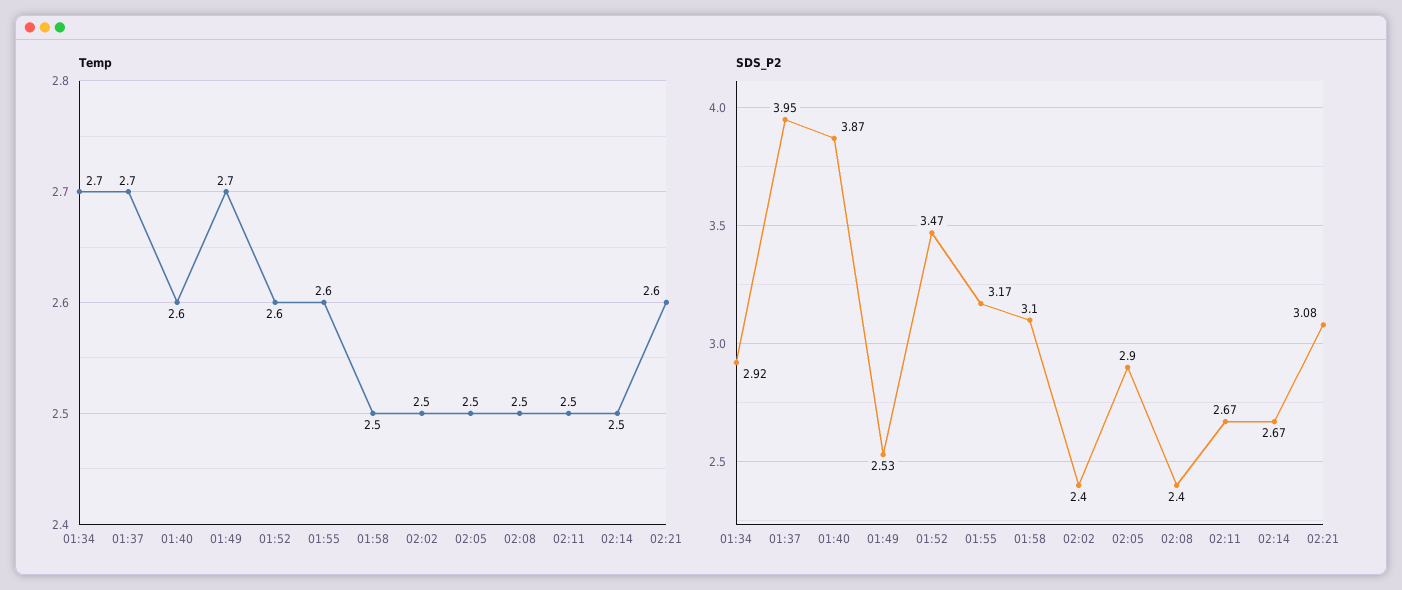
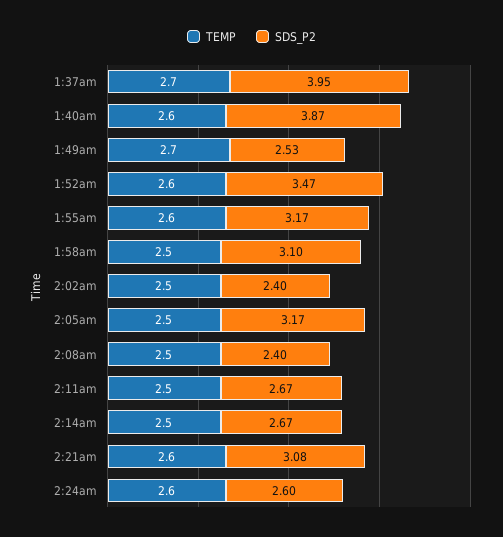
Temp, 01:34: 2.7 -> none
SDS_P2, 01:34: 2.92 -> none
SDS_P2, 02:05: 2.9 -> 3.17
Temp, 2:24am: none -> 2.6
SDS_P2, 2:24am: none -> 2.6

